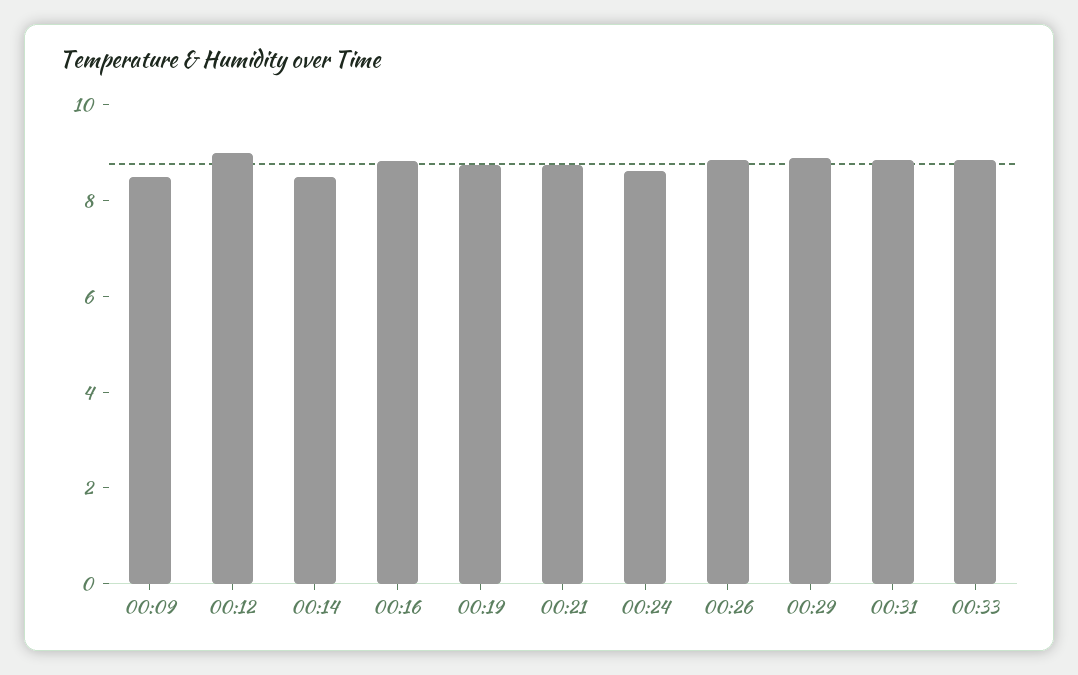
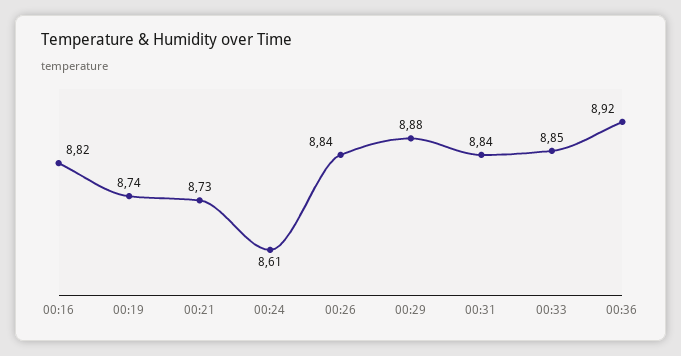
00:09: 8.5 -> none
00:12: 9 -> none
00:14: 8.5 -> none
00:36: none -> 8.92

